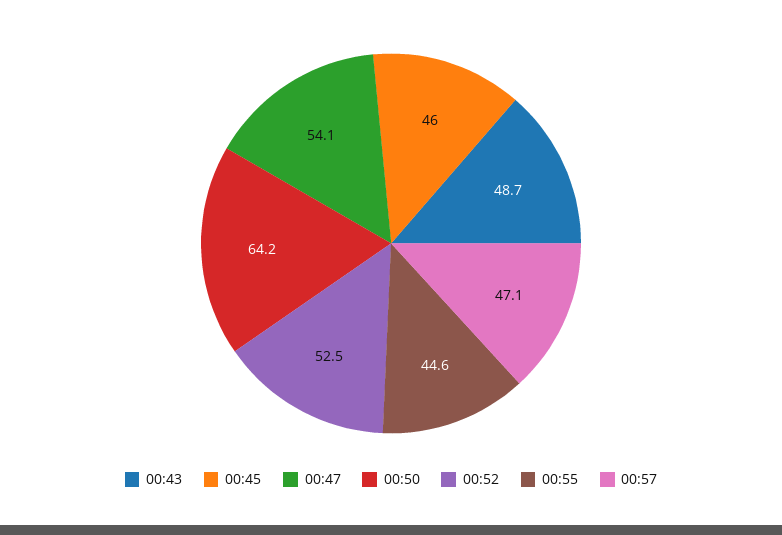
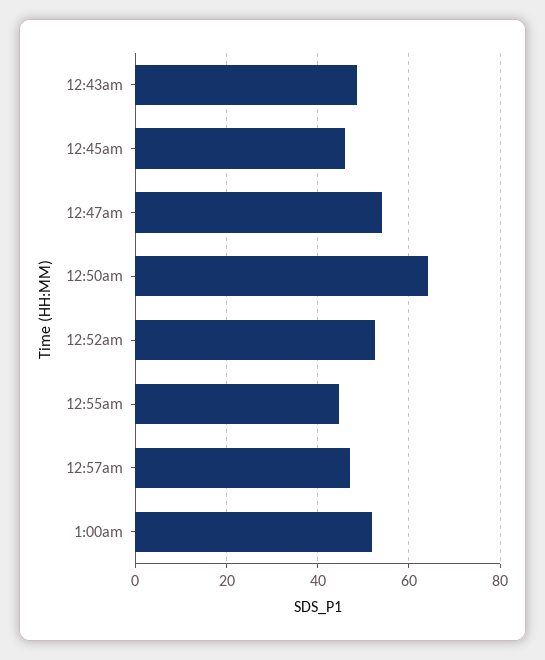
1:00am: none -> 52

